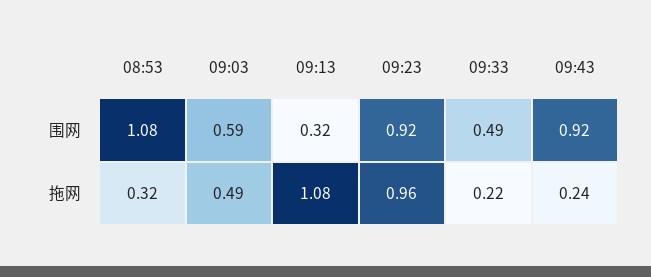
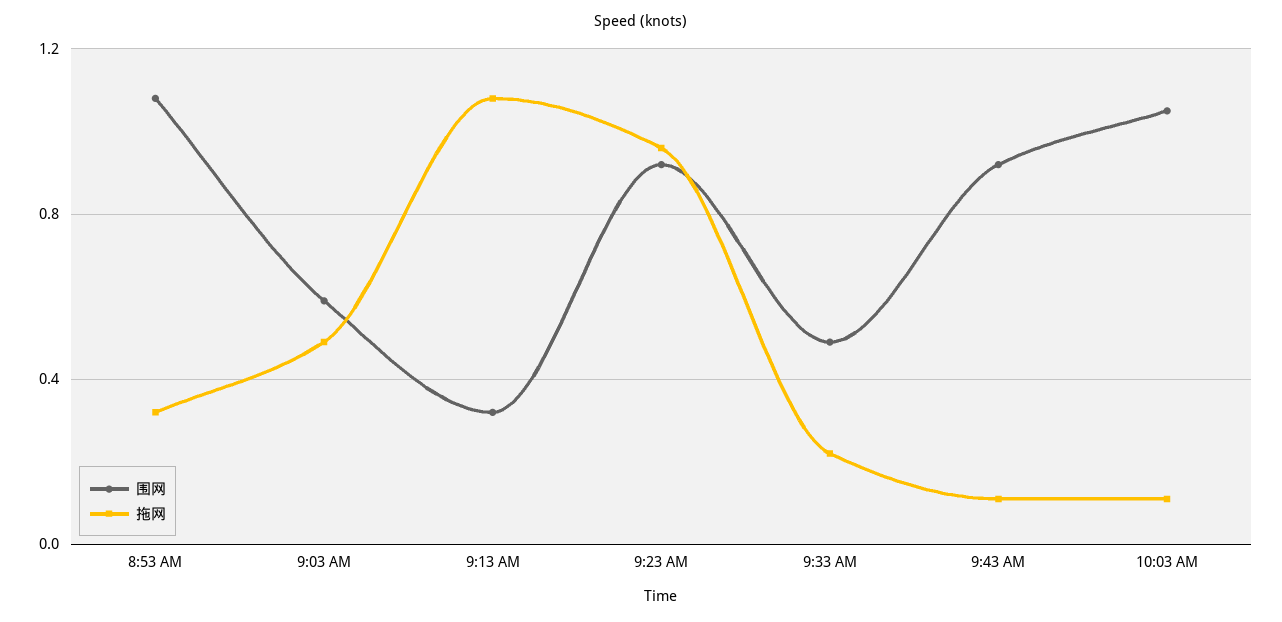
拖网, 09:43: 0.24 -> 0.1
围网, 10:03 AM: none -> 1.05
拖网, 10:03 AM: none -> 0.1

